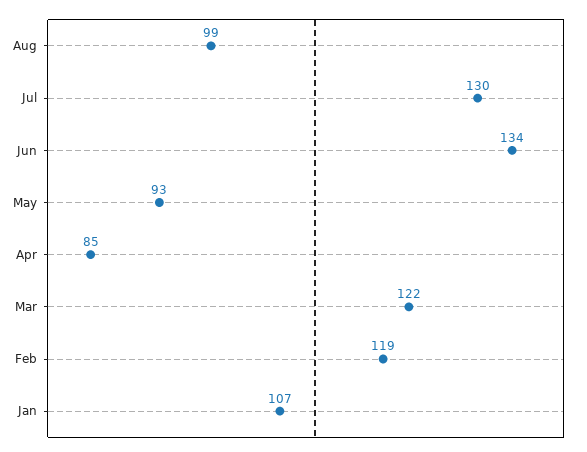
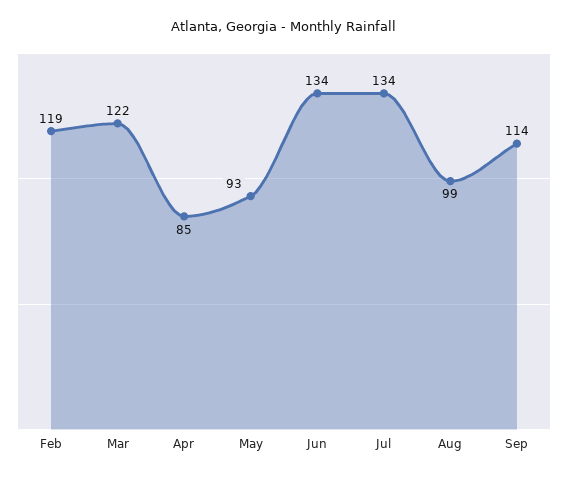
Jul: 130 -> 134
Jan: 107 -> none
Sep: none -> 114

